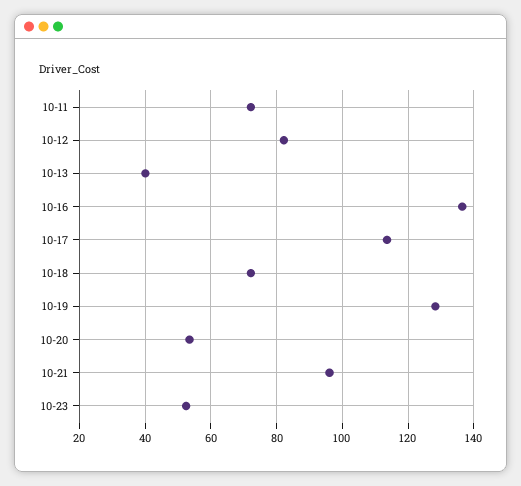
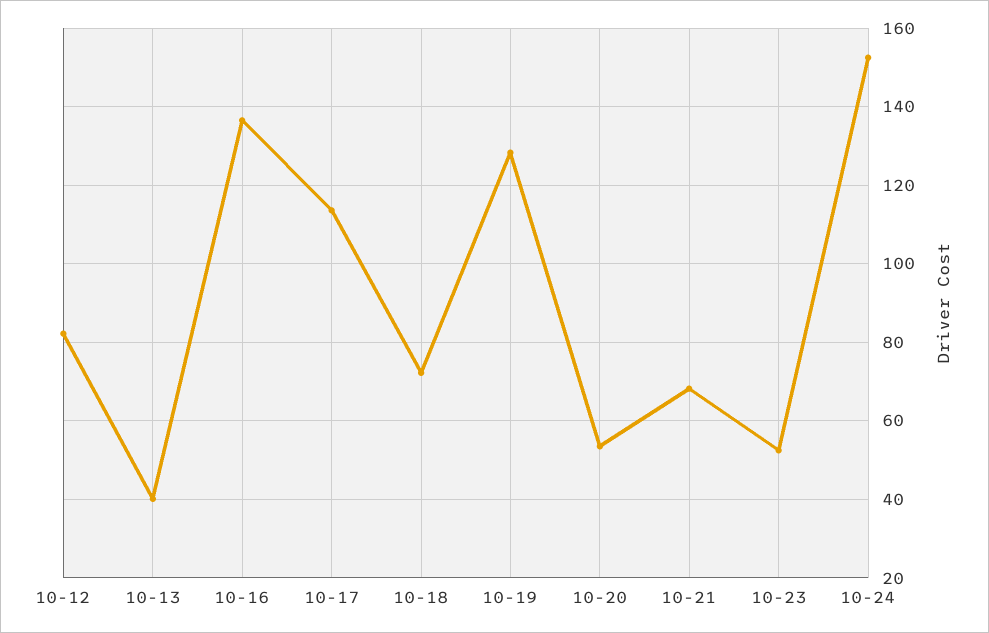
10-11: 72 -> none
10-21: 96 -> 68
10-24: none -> 152

